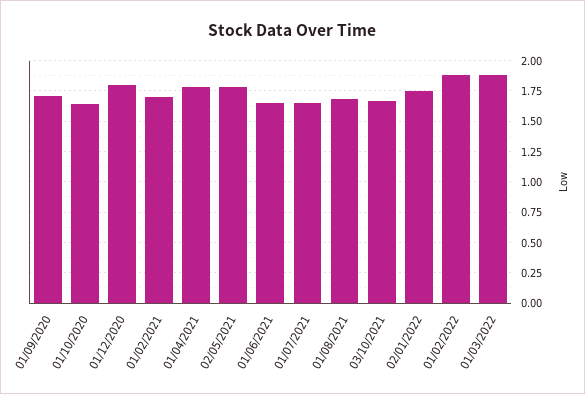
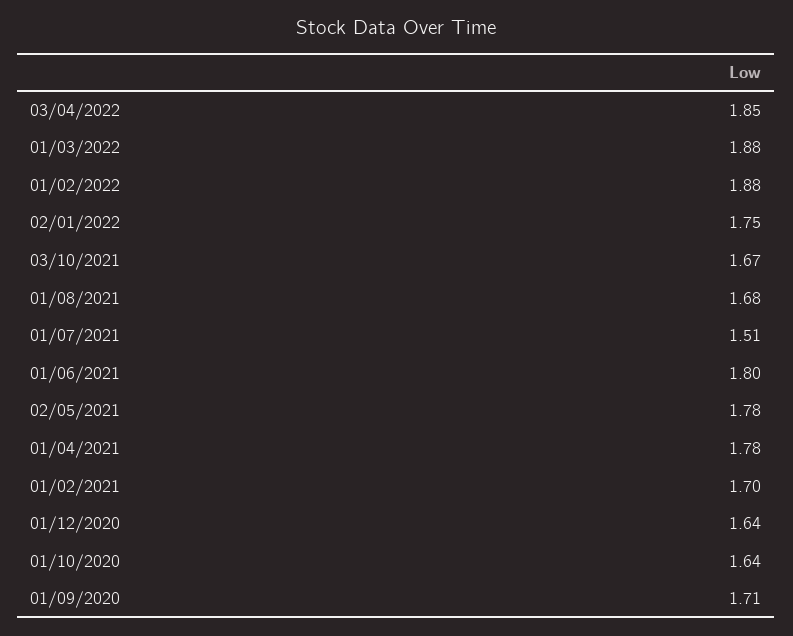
01/12/2020: 1.8 -> 1.64
01/06/2021: 1.65 -> 1.8
01/07/2021: 1.65 -> 1.51
03/04/2022: none -> 1.85

